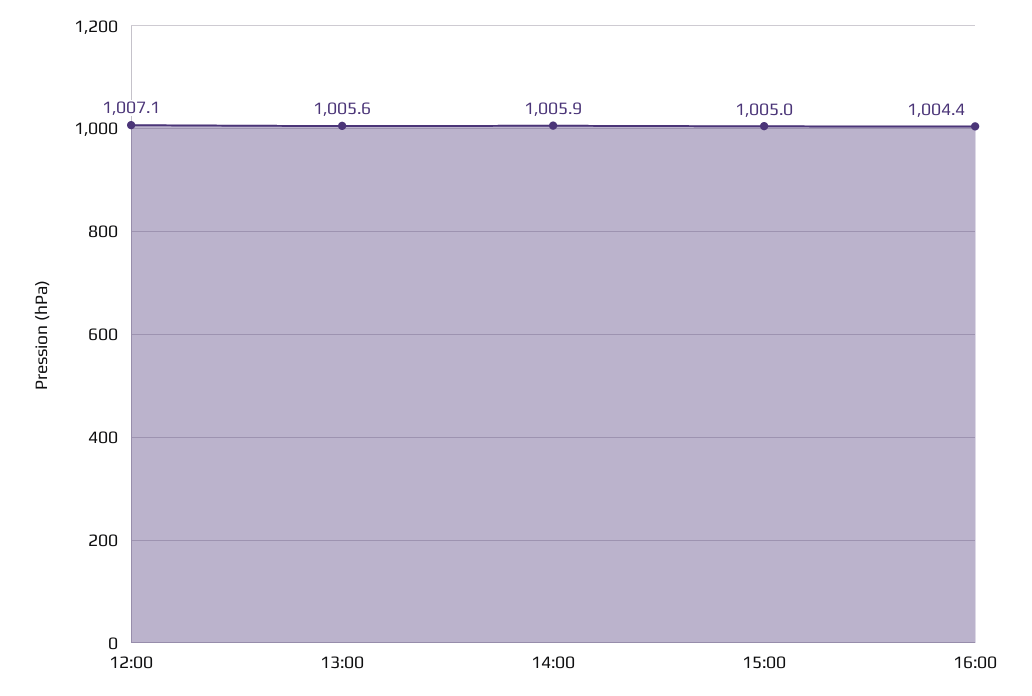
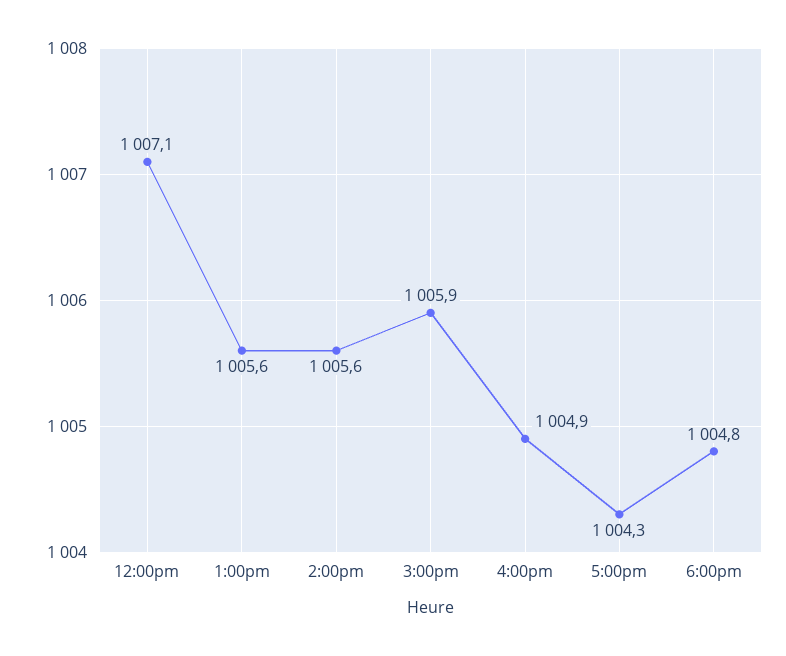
14:00: 1005.9 -> 1005.6
15:00: 1005 -> 1005.9
16:00: 1004.4 -> 1004.9
5:00pm: none -> 1004.3
6:00pm: none -> 1004.8

